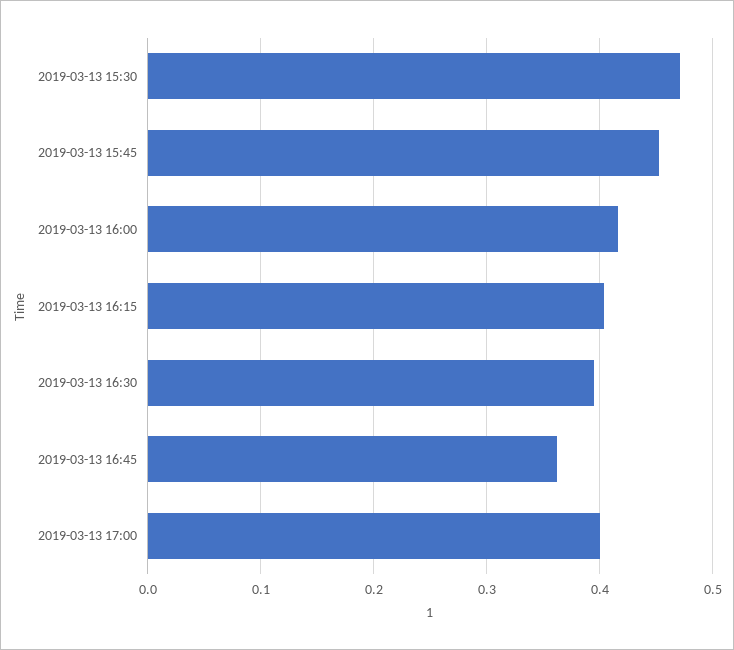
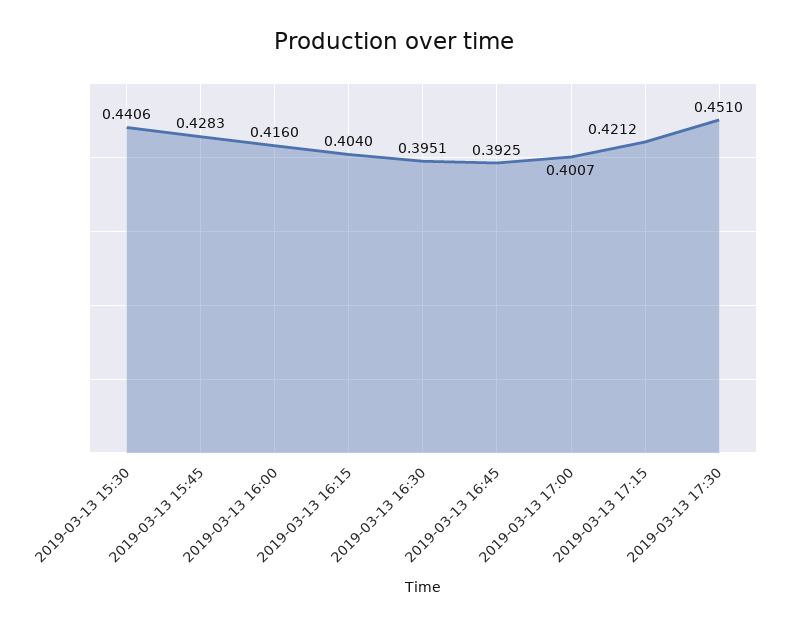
2019-03-13 15:30: 0.47 -> 0.4406
2019-03-13 15:45: 0.45 -> 0.4283
2019-03-13 16:45: 0.36 -> 0.3925
2019-03-13 17:15: none -> 0.4212
2019-03-13 17:30: none -> 0.451

